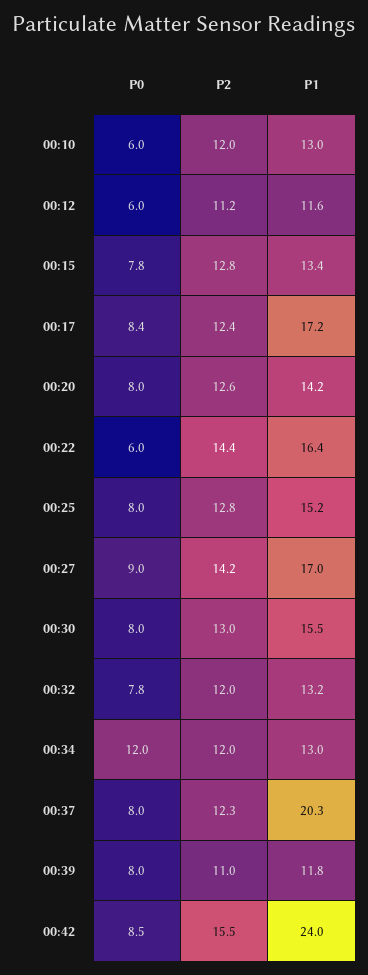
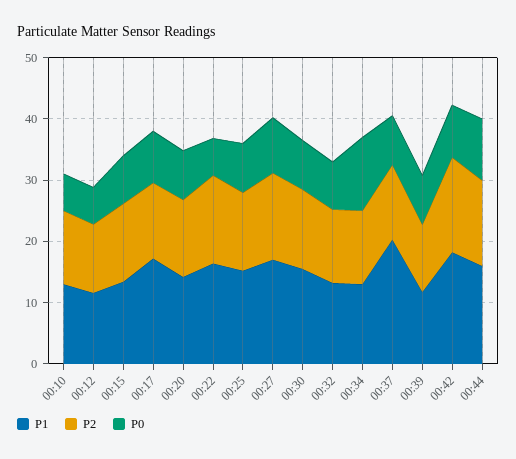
P1, 00:42: 24 -> 18
P1, 00:44: none -> 16
P2, 00:44: none -> 14
P0, 00:44: none -> 10

